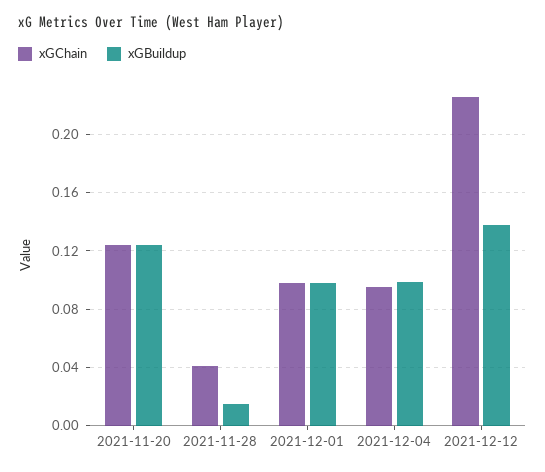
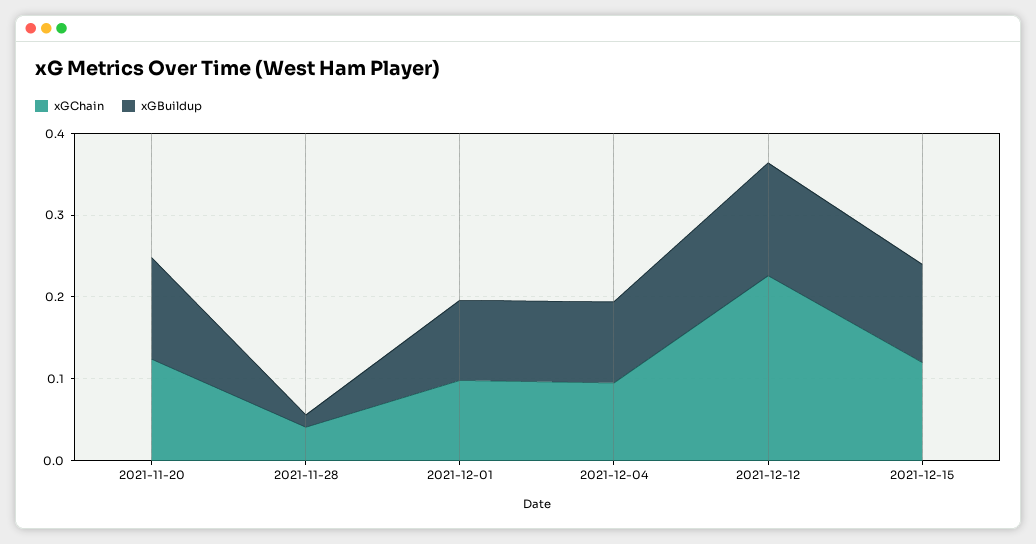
xGChain, 2021-12-15: none -> 0.12
xGBuildup, 2021-12-15: none -> 0.12

